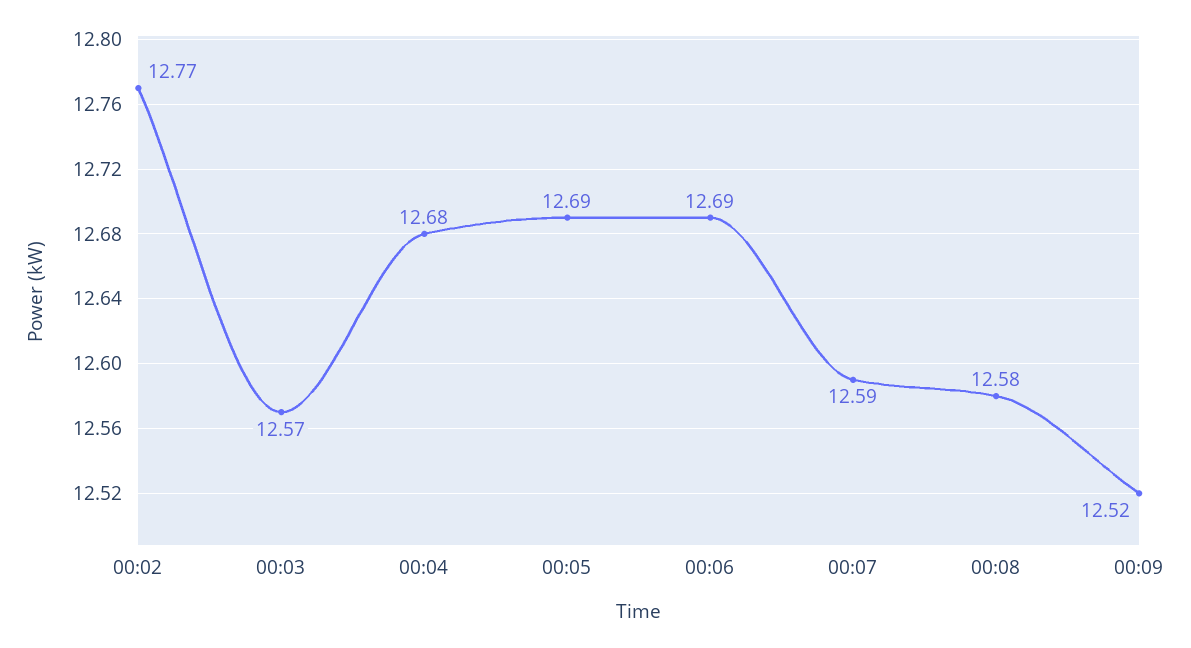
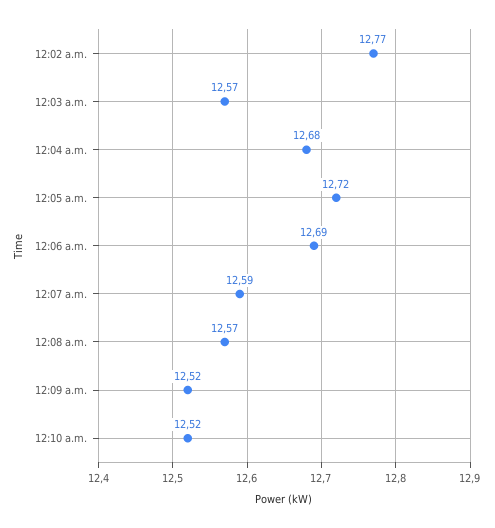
00:05: 12.69 -> 12.72
00:08: 12.58 -> 12.57
12:10 a.m.: none -> 12.52

